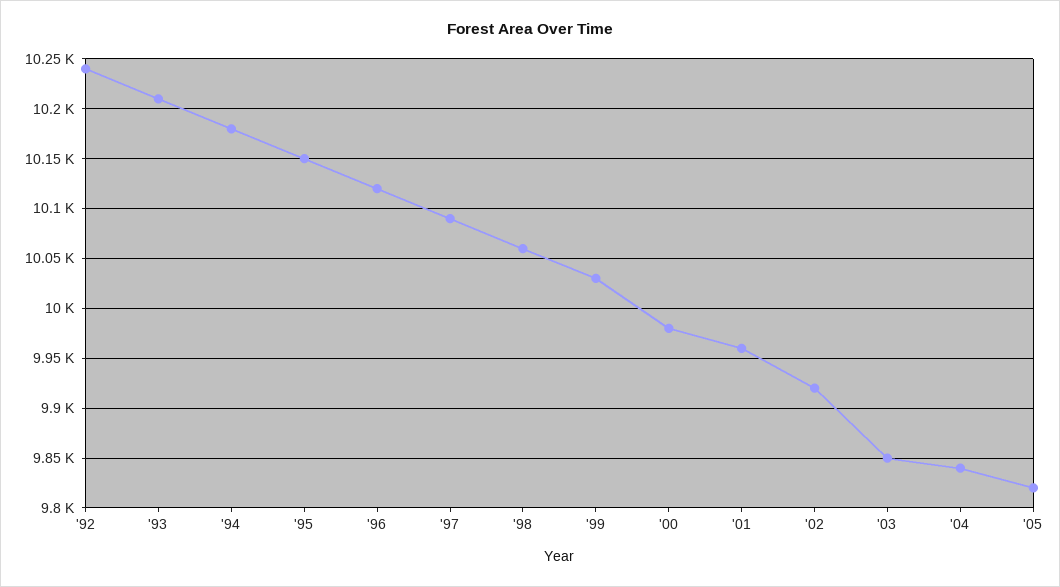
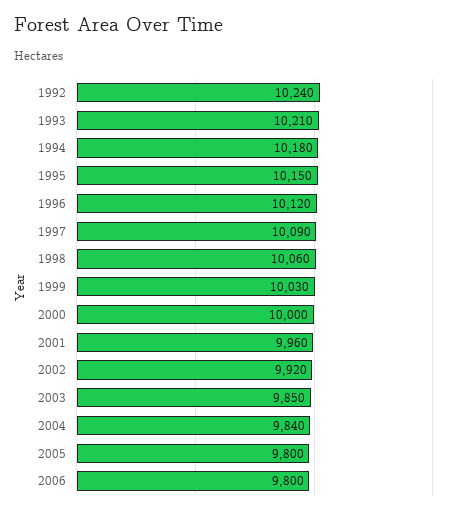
'00: 9980 -> 10000
'05: 9820 -> 9800
2006: none -> 9800

